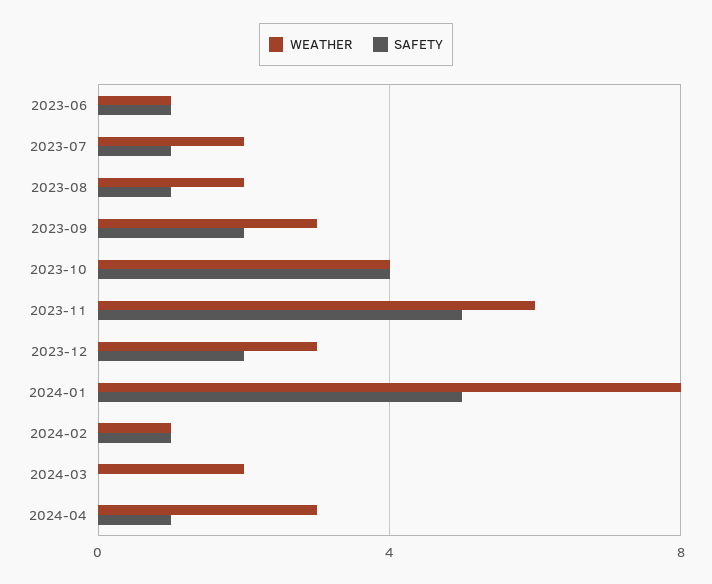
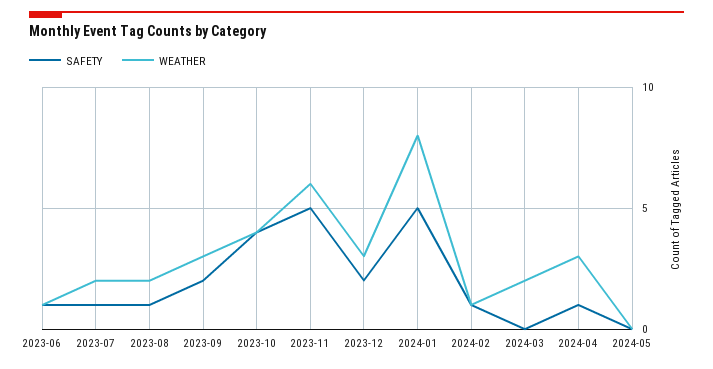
SAFETY, 2024-05: none -> 0
WEATHER, 2024-05: none -> 0

